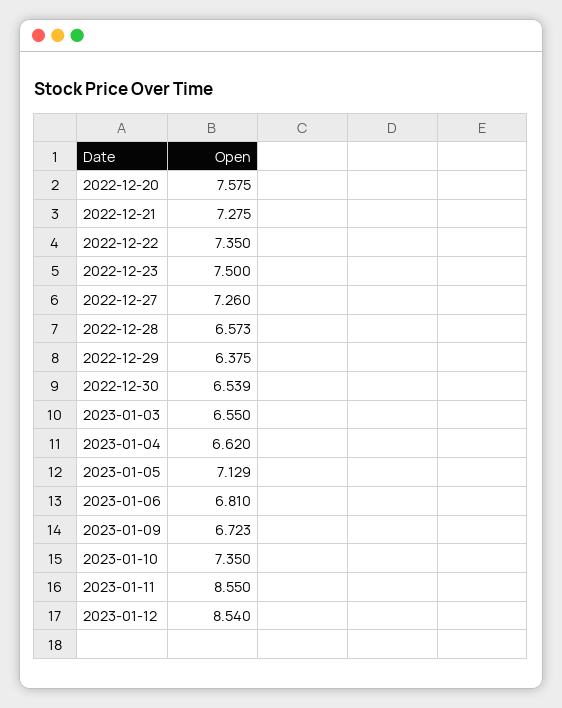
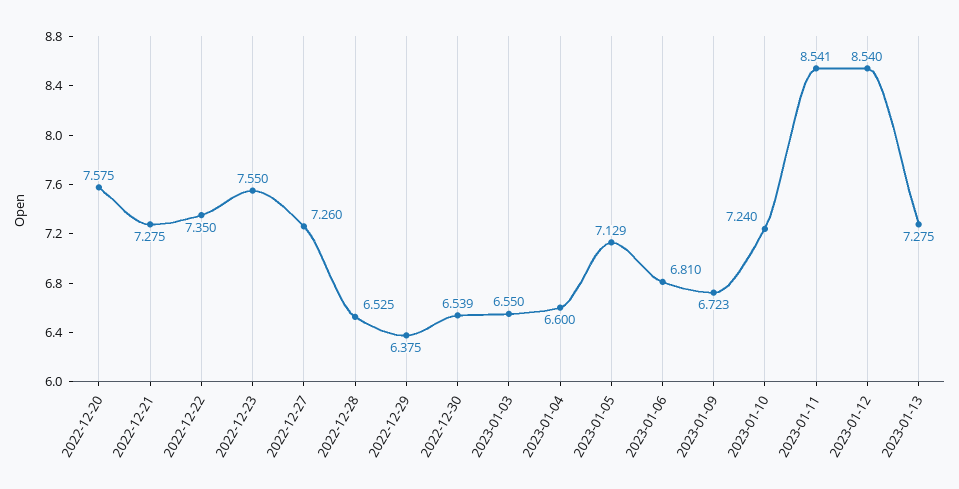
2022-12-23: 7.5 -> 7.55
2022-12-28: 6.573 -> 6.525
2023-01-04: 6.62 -> 6.6
2023-01-10: 7.35 -> 7.24
2023-01-11: 8.55 -> 8.541
2023-01-13: none -> 7.275

